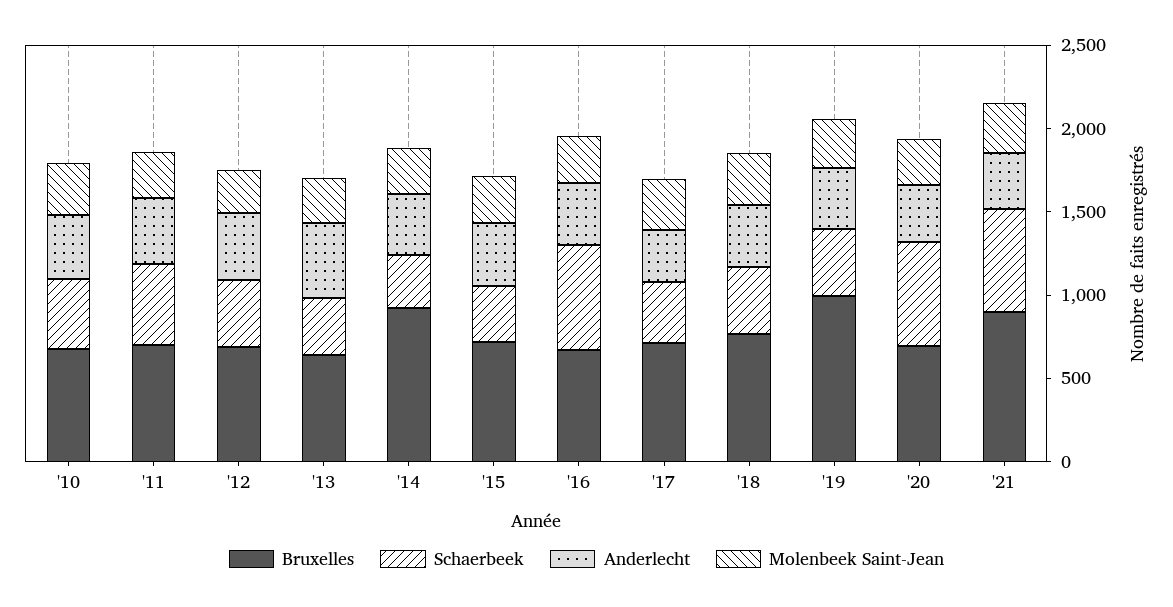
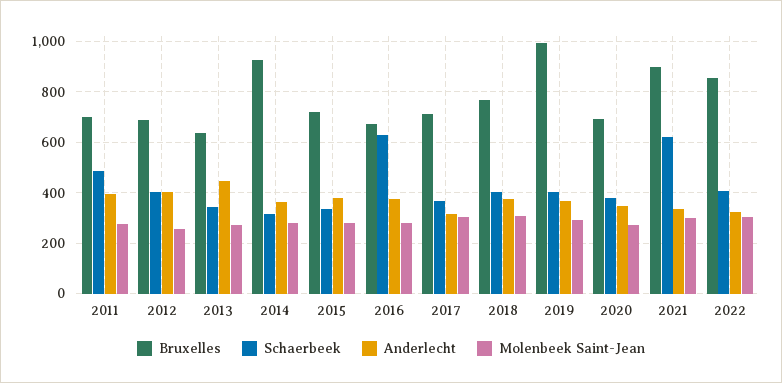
Bruxelles, '10: 700 -> none
Schaerbeek, '10: 400 -> none
Anderlecht, '10: 400 -> none
Molenbeek Saint-Jean, '10: 300 -> none
Schaerbeek, '20: 600 -> 375
Bruxelles, 2022: none -> 850
Schaerbeek, 2022: none -> 400
Anderlecht, 2022: none -> 325
Molenbeek Saint-Jean, 2022: none -> 300

